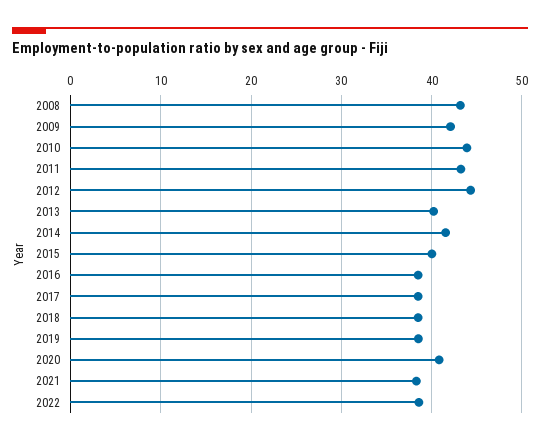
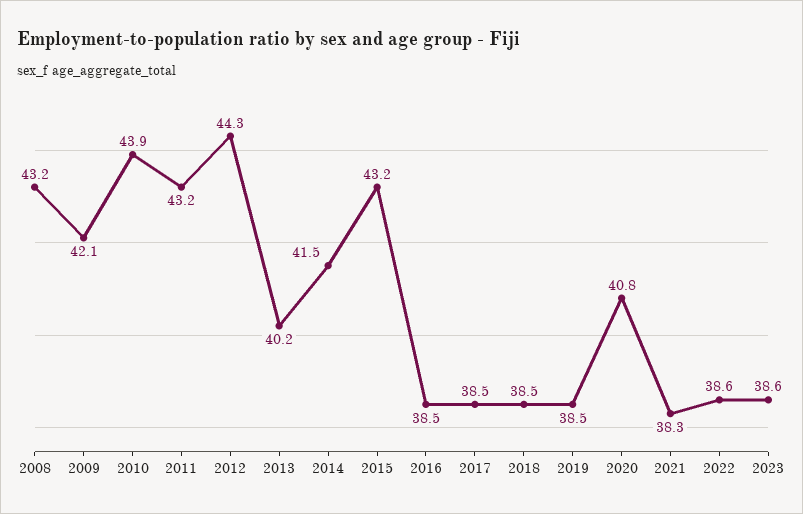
2015: 40 -> 43.2
2023: none -> 38.6

